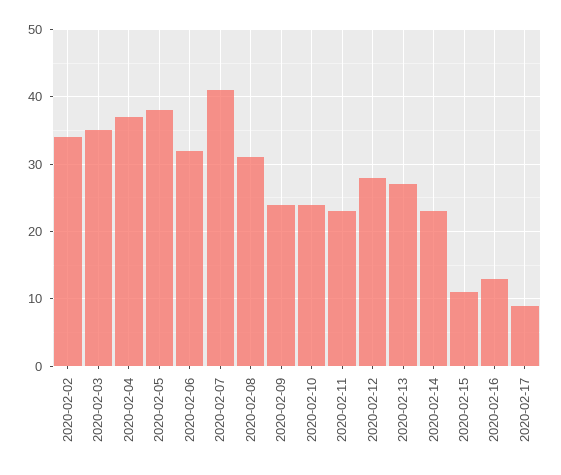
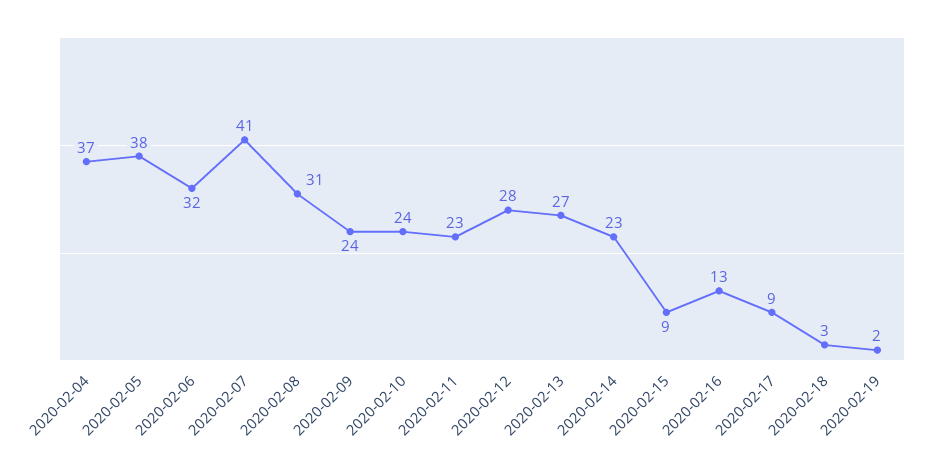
2020-02-02: 34 -> none
2020-02-03: 35 -> none
2020-02-15: 11 -> 9
2020-02-18: none -> 3
2020-02-19: none -> 2

